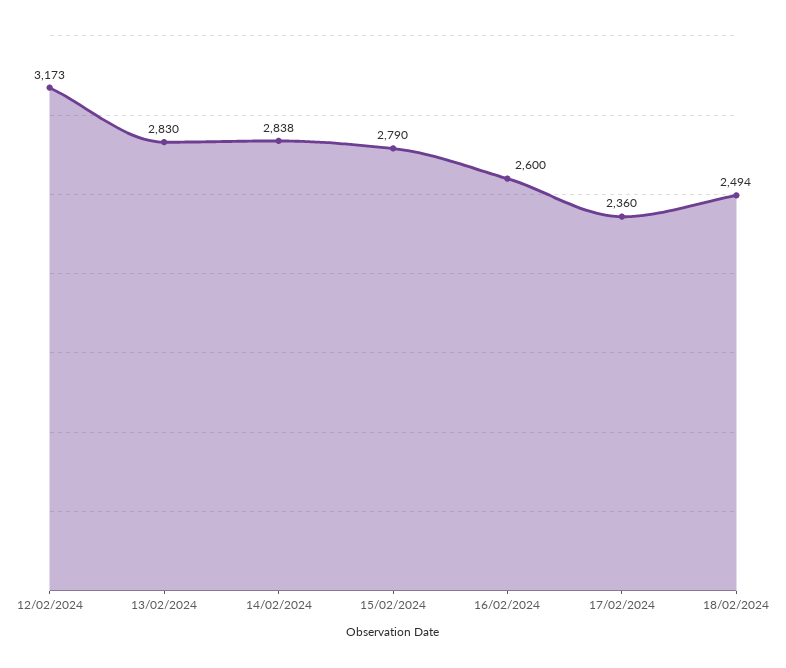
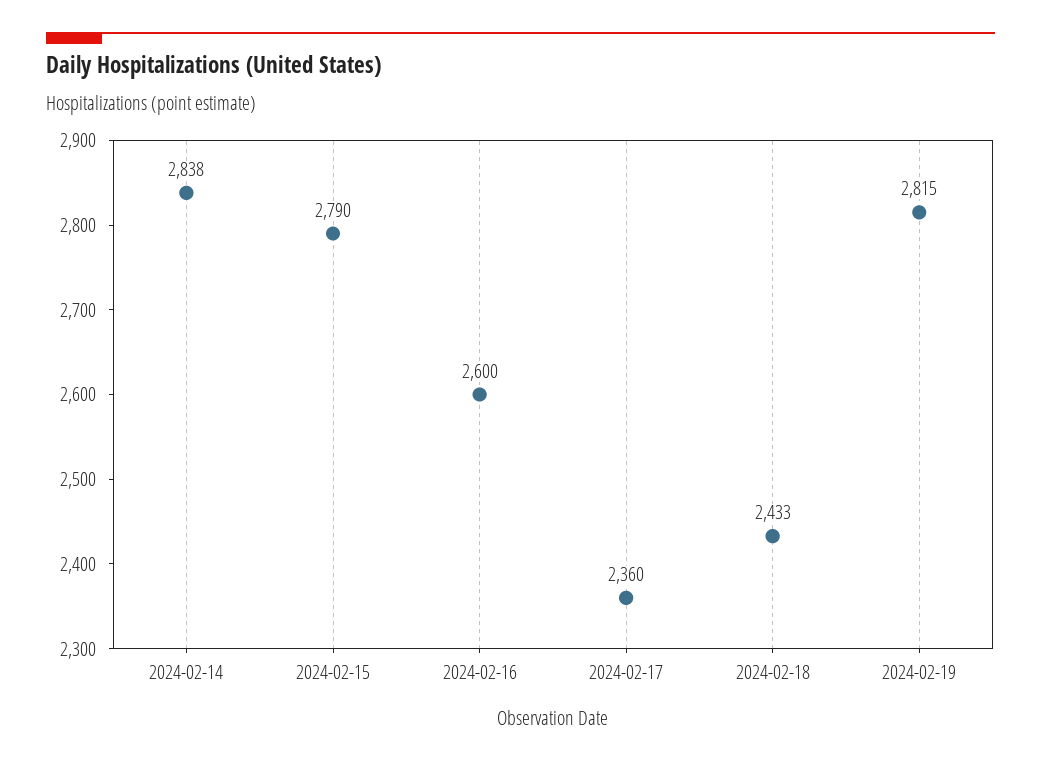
12/02/2024: 3173 -> none
13/02/2024: 2830 -> none
18/02/2024: 2494 -> 2433
2024-02-19: none -> 2815

